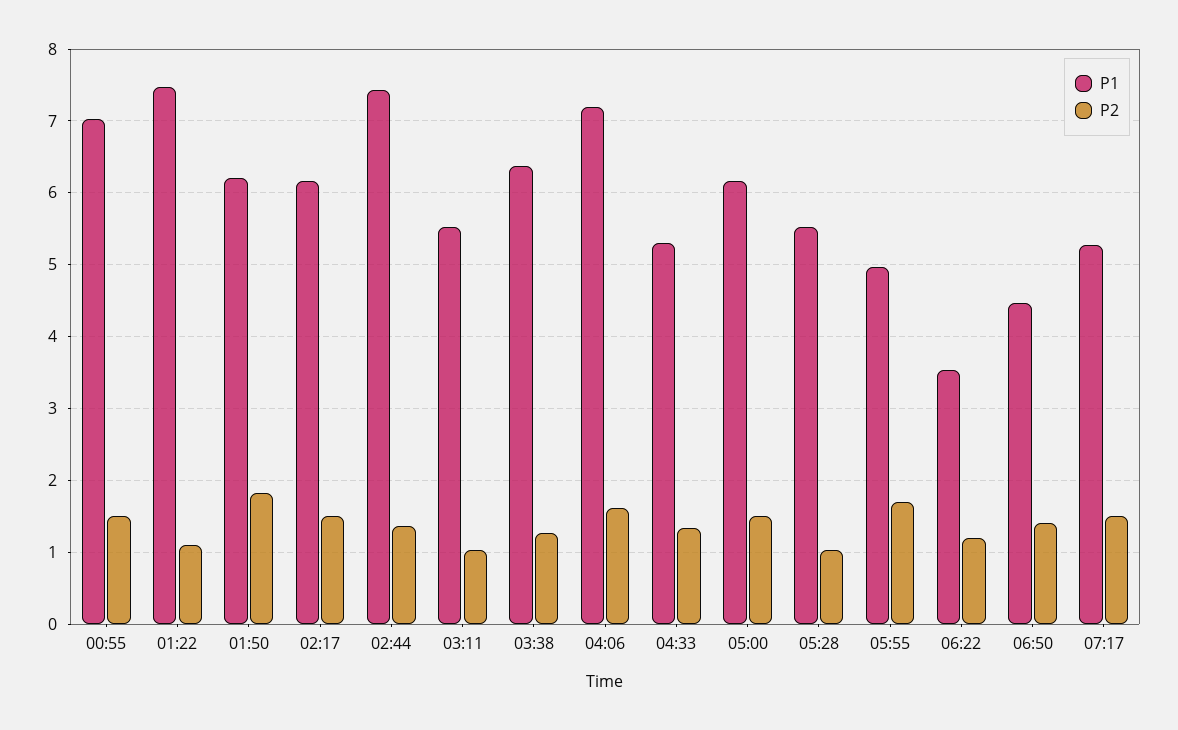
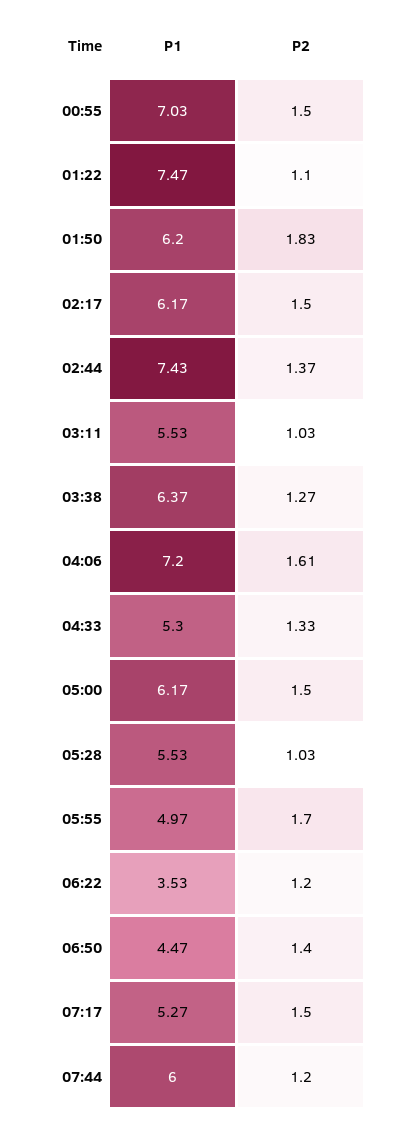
P1, 07:44: none -> 6
P2, 07:44: none -> 1.2

